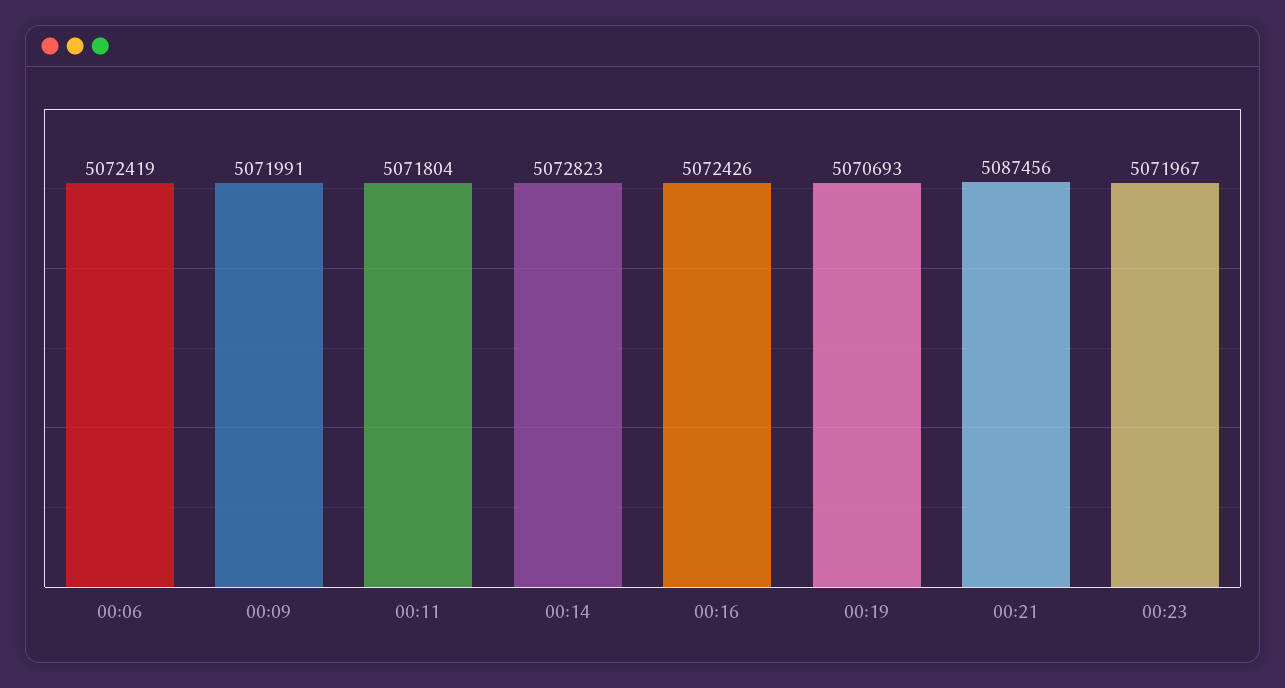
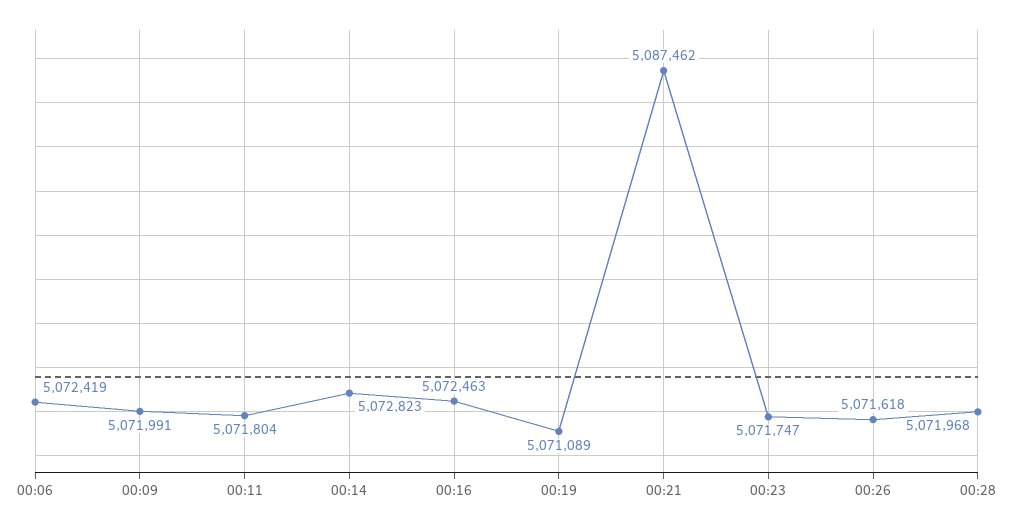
00:16: 5072426 -> 5072463
00:19: 5070693 -> 5071089
00:21: 5087456 -> 5087462
00:23: 5071967 -> 5071747
00:26: none -> 5071618
00:28: none -> 5071968

